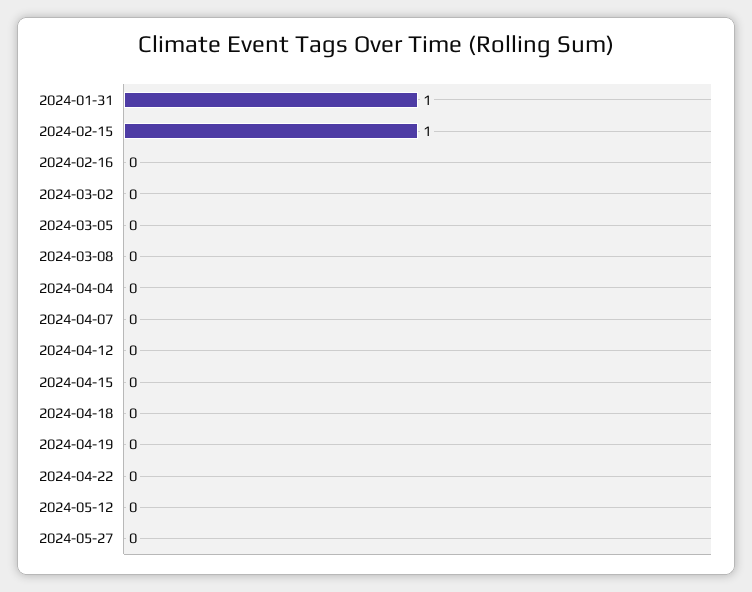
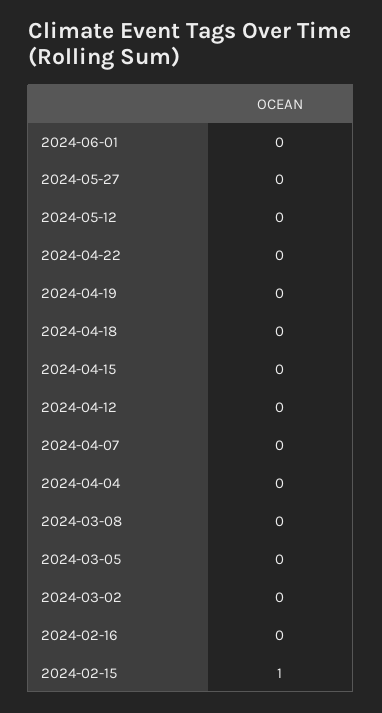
2024-01-31: 1 -> none
2024-06-01: none -> 0

